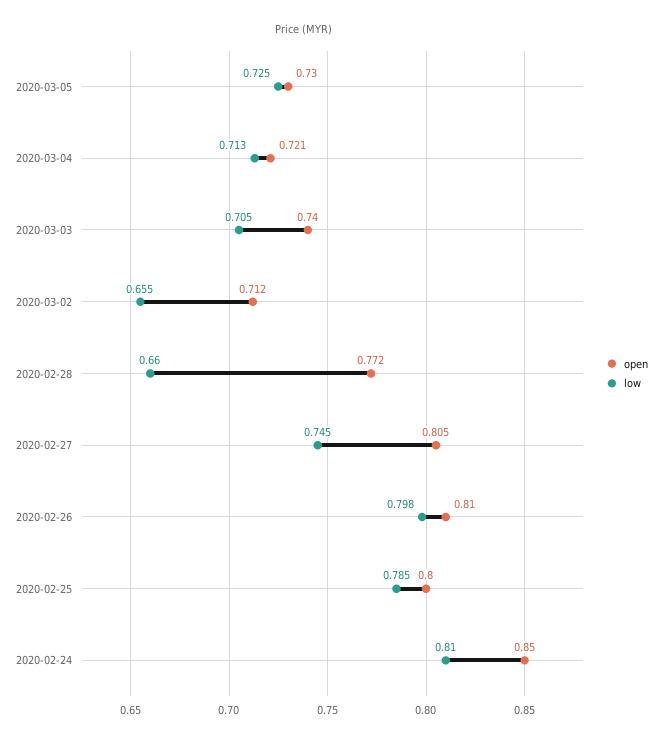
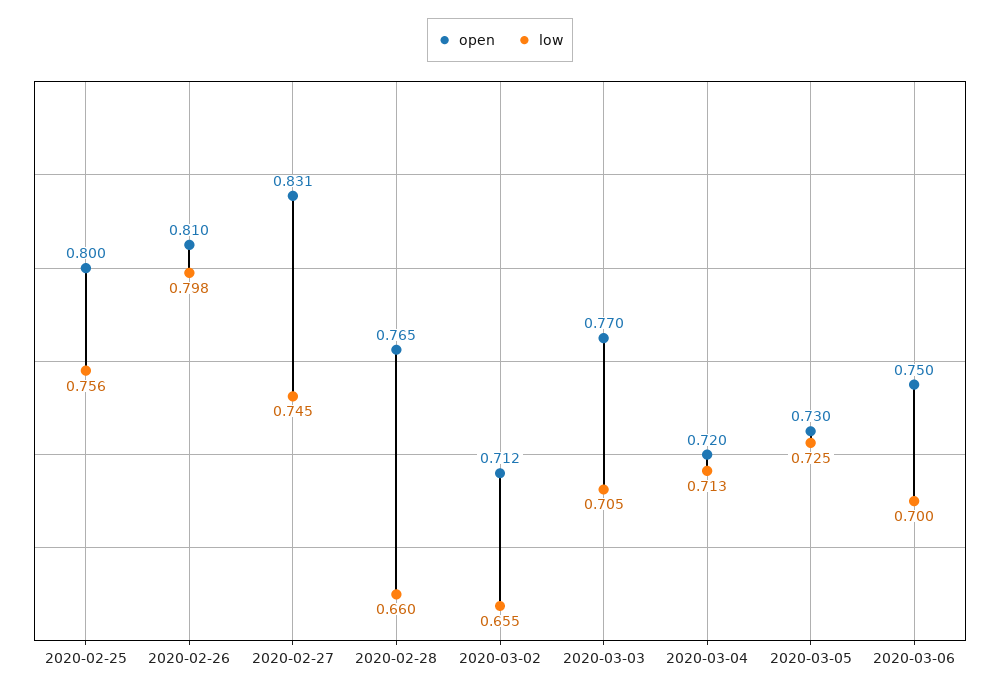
open, 2020-03-04: 0.721 -> 0.72
open, 2020-03-03: 0.74 -> 0.77
open, 2020-02-28: 0.772 -> 0.765
open, 2020-02-27: 0.805 -> 0.831
low, 2020-02-25: 0.785 -> 0.756
open, 2020-02-24: 0.85 -> none
low, 2020-02-24: 0.81 -> none
open, 2020-03-06: none -> 0.75
low, 2020-03-06: none -> 0.7

